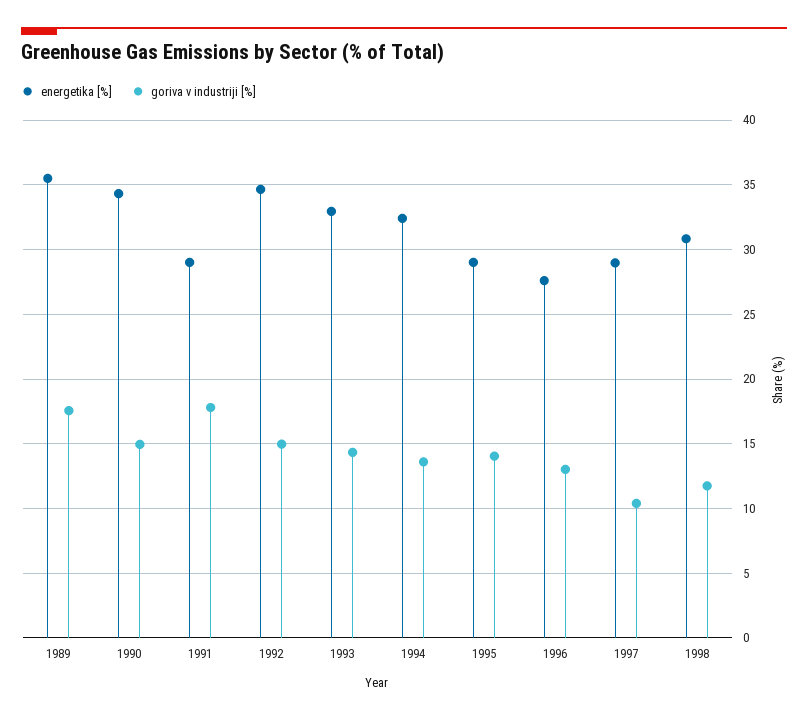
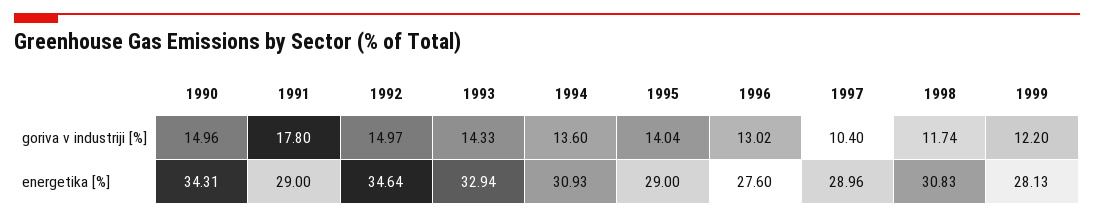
energetika [%], 1989: 35.5 -> none
goriva v industriji [%], 1989: 17.5 -> none
energetika [%], 1994: 32.5 -> 30.93
goriva v industriji [%], 1999: none -> 12.2
energetika [%], 1999: none -> 28.13

